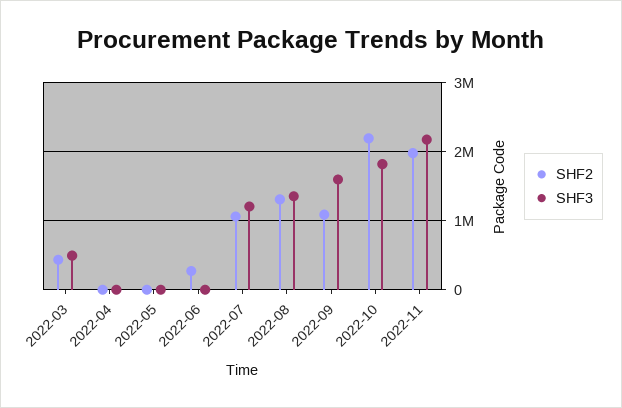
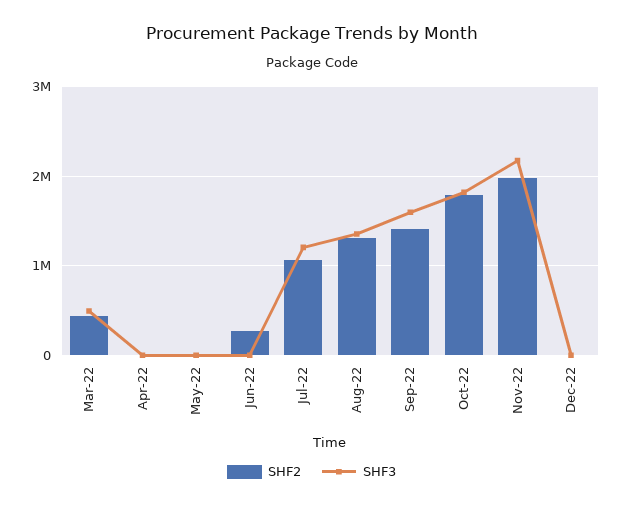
SHF2, 2022-09: 1100000 -> 1400000
SHF2, 2022-10: 2200000 -> 1800000
SHF2, Dec-22: none -> 0
SHF3, Dec-22: none -> 0

